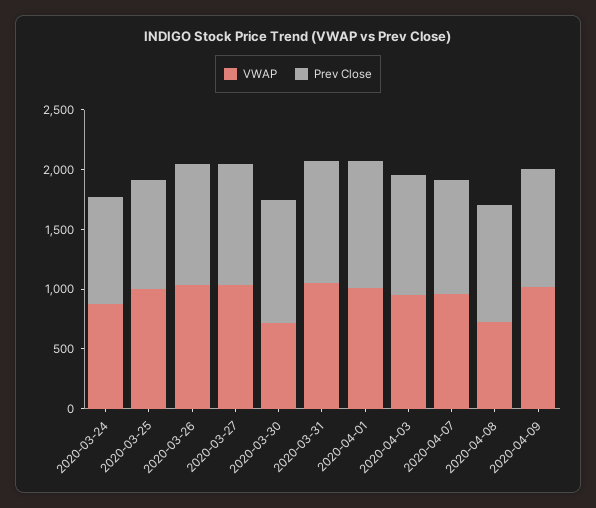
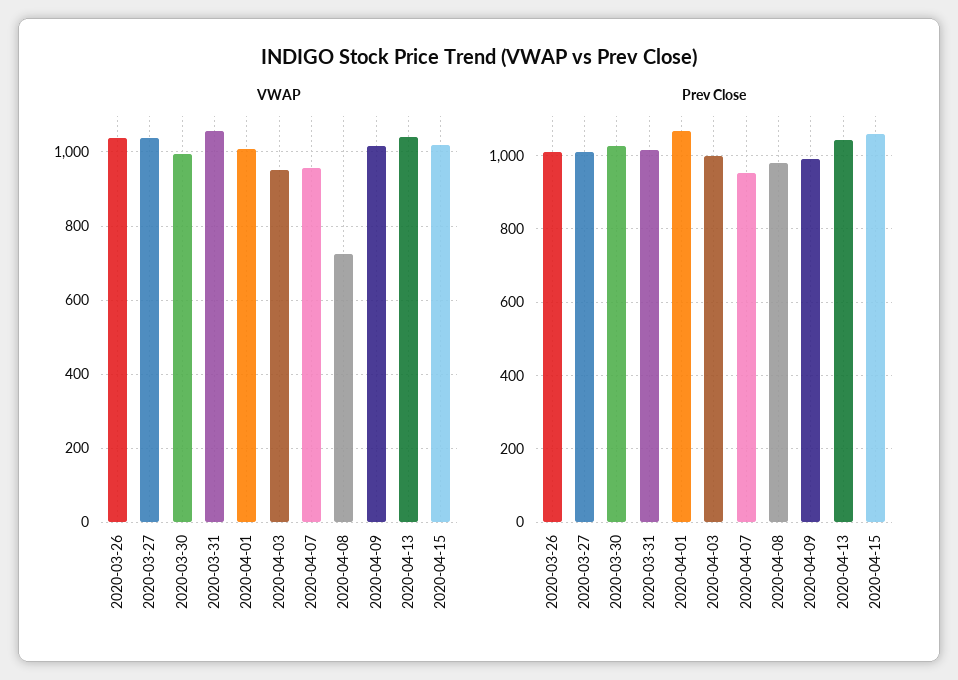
VWAP, 2020-03-24: 900 -> none
Prev Close, 2020-03-24: 900 -> none
VWAP, 2020-03-25: 1000 -> none
Prev Close, 2020-03-25: 900 -> none
VWAP, 2020-03-30: 700 -> 1000
VWAP, 2020-04-13: none -> 1040
VWAP, 2020-04-15: none -> 1020
Prev Close, 2020-04-13: none -> 1040
Prev Close, 2020-04-15: none -> 1060

